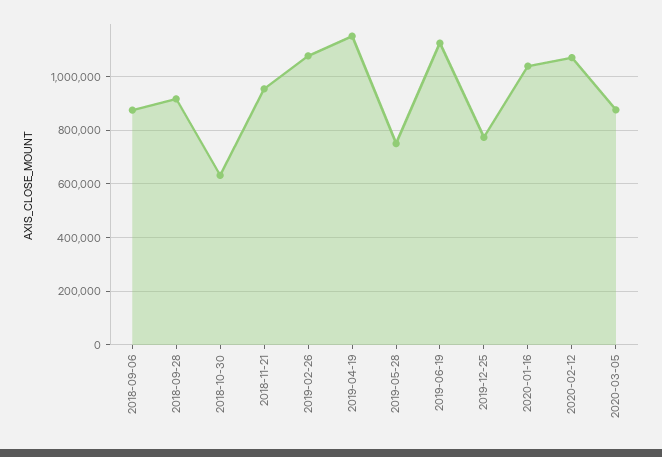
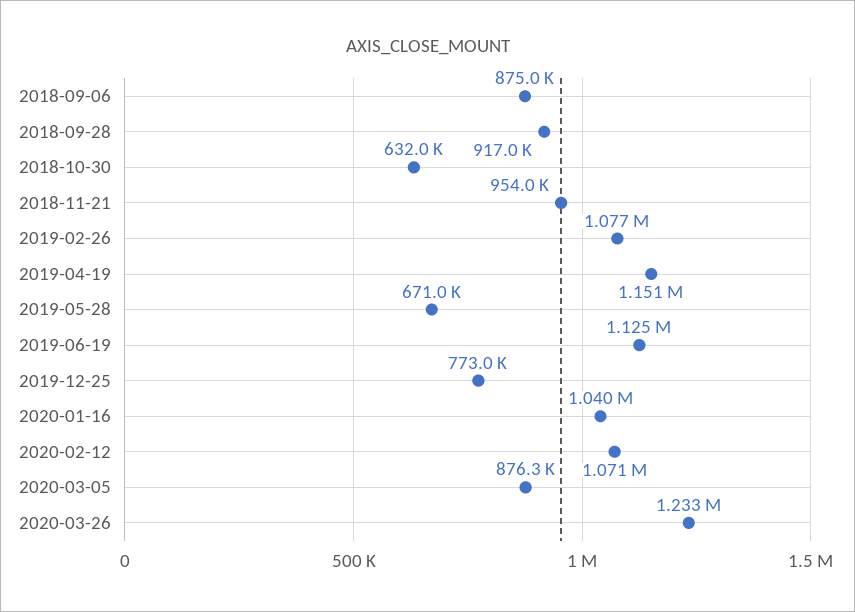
2019-05-28: 750000 -> 671000
2020-03-26: none -> 1233000

